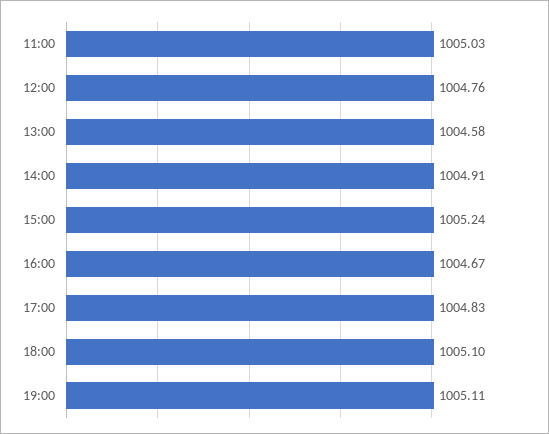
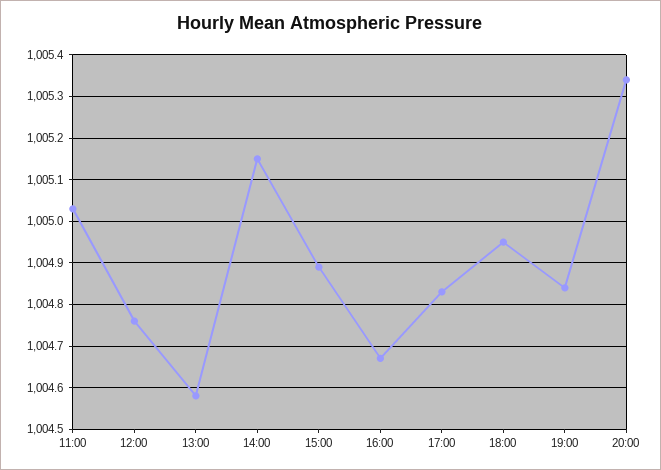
14:00: 1004.91 -> 1005.15
15:00: 1005.24 -> 1004.9
18:00: 1005.1 -> 1004.95
19:00: 1005.11 -> 1004.85
20:00: none -> 1005.35

